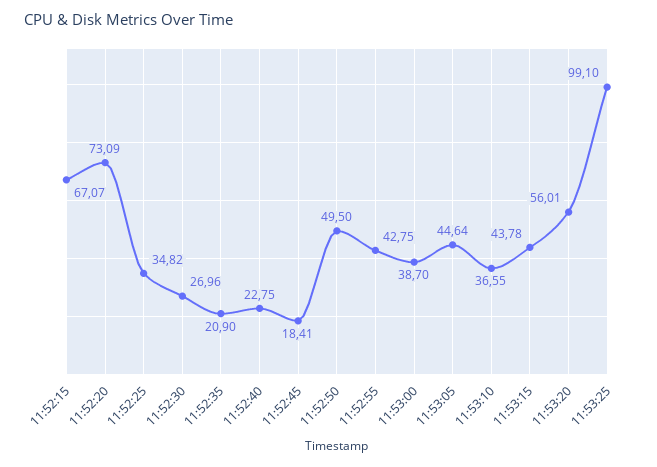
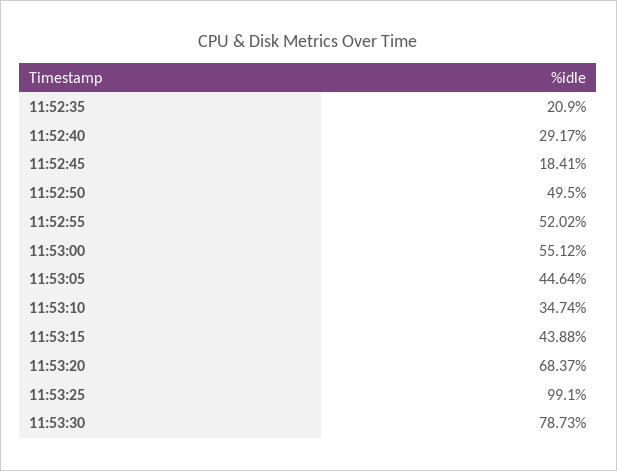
11:52:15: 67.07 -> none
11:52:20: 73.09 -> none
11:52:25: 34.82 -> none
11:52:30: 26.96 -> none
11:52:40: 22.75 -> 29.17
11:52:55: 42.75 -> 52.02
11:53:00: 38.7 -> 55.12
11:53:10: 36.55 -> 34.74
11:53:15: 43.78 -> 43.88
11:53:20: 56.01 -> 68.37
11:53:30: none -> 78.73

